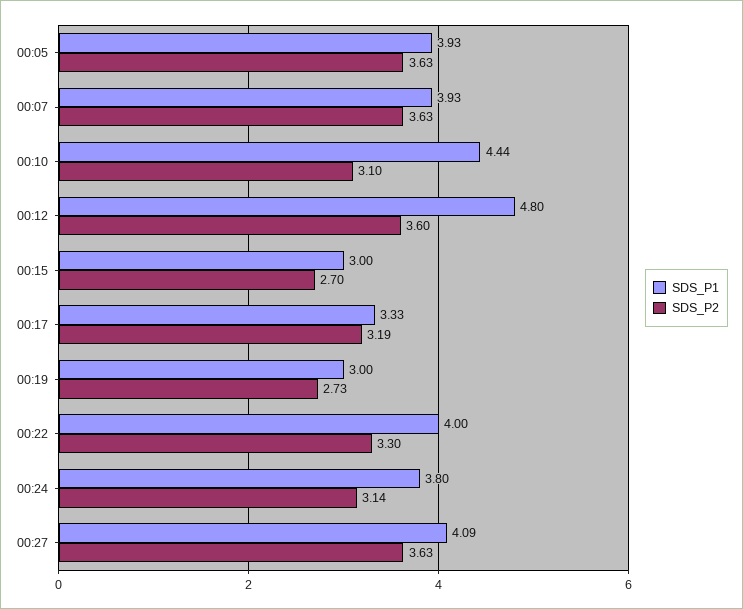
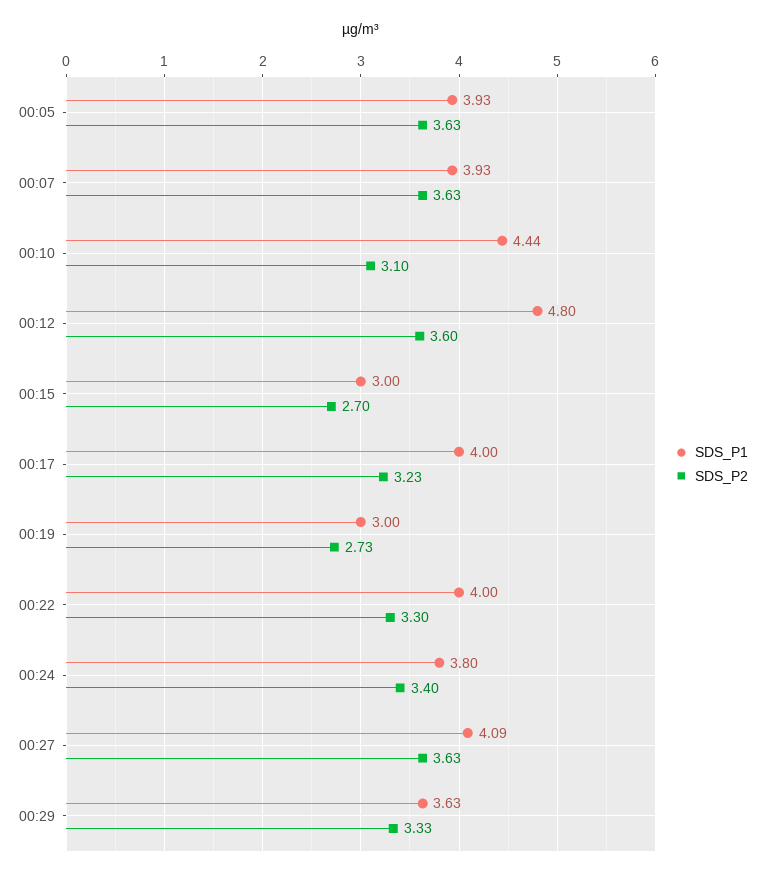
SDS_P1, 00:17: 3.33 -> 4
SDS_P2, 00:17: 3.19 -> 3.23
SDS_P2, 00:24: 3.14 -> 3.4
SDS_P1, 00:29: none -> 3.63
SDS_P2, 00:29: none -> 3.33

